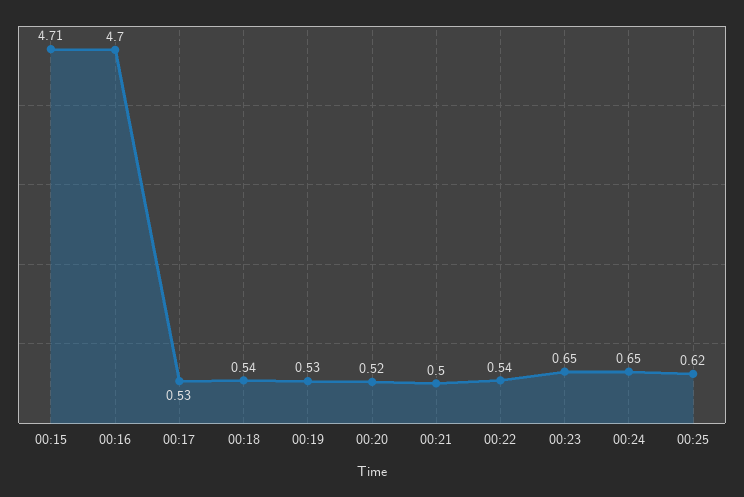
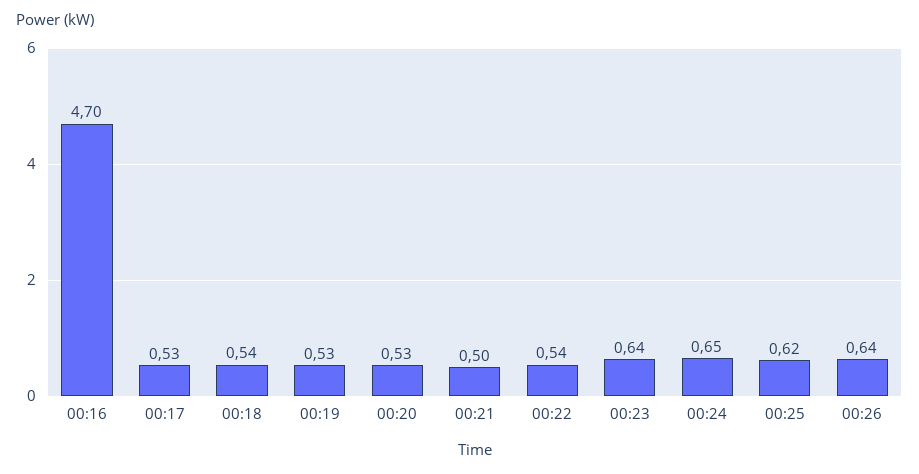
00:15: 4.71 -> none
00:20: 0.52 -> 0.53
00:23: 0.65 -> 0.64
00:26: none -> 0.64

